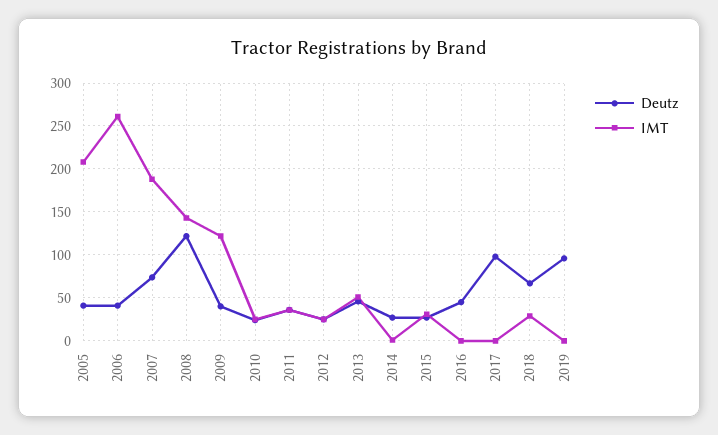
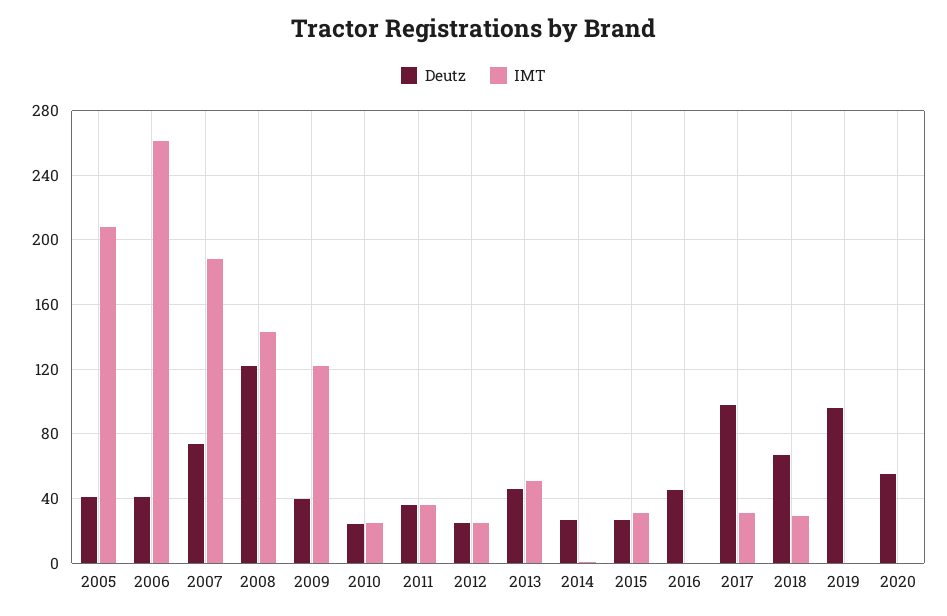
IMT, 2017: 0 -> 30
Deutz, 2020: none -> 55
IMT, 2020: none -> 0

